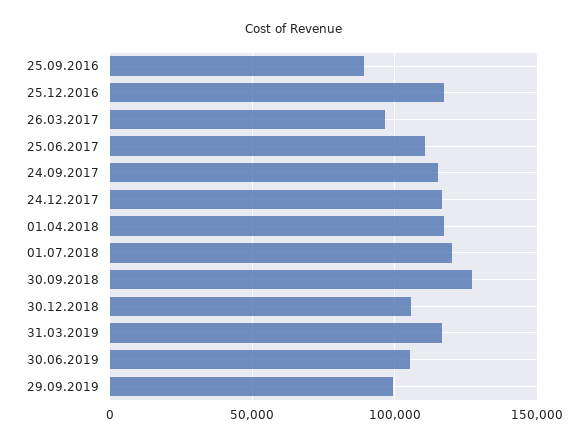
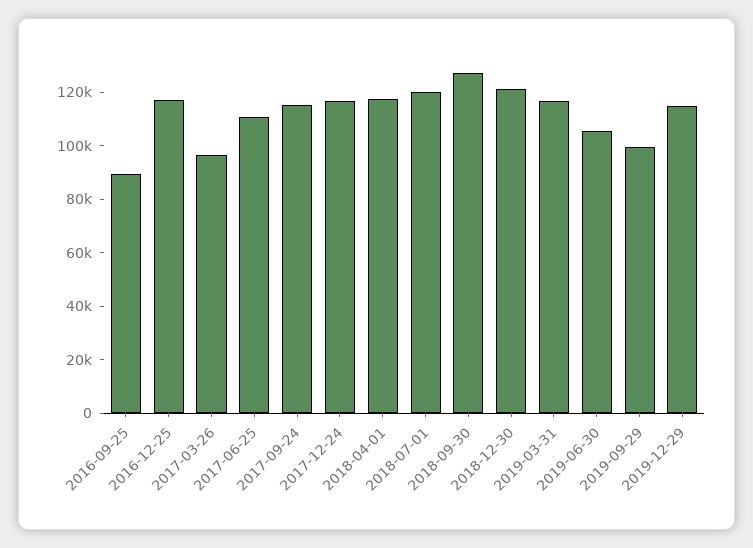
30.12.2018: 105000 -> 120000
2019-12-29: none -> 115000

